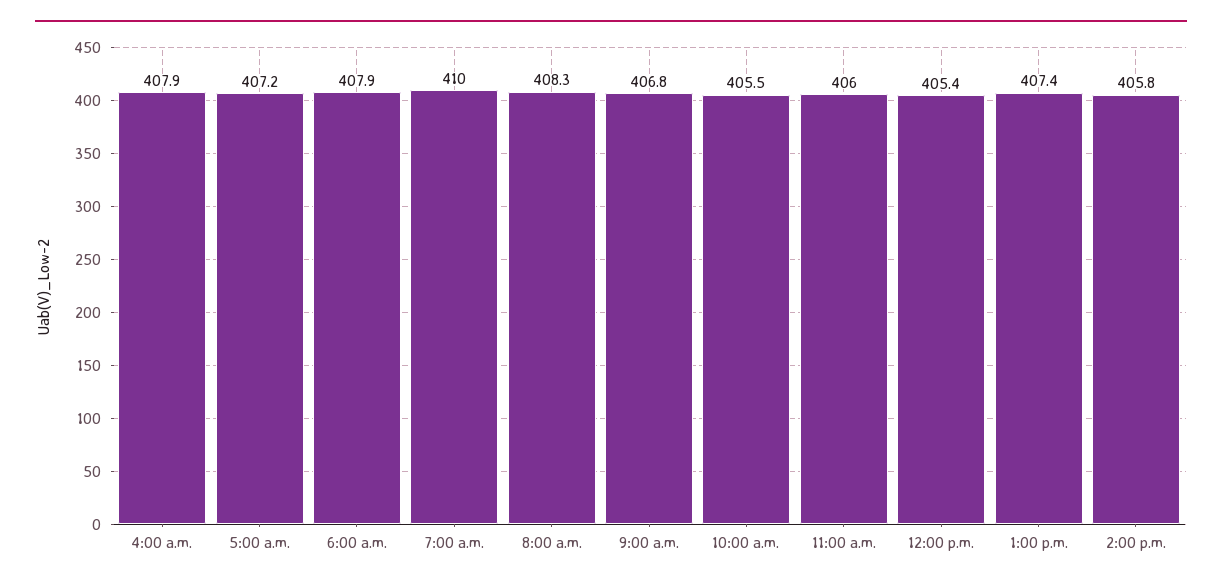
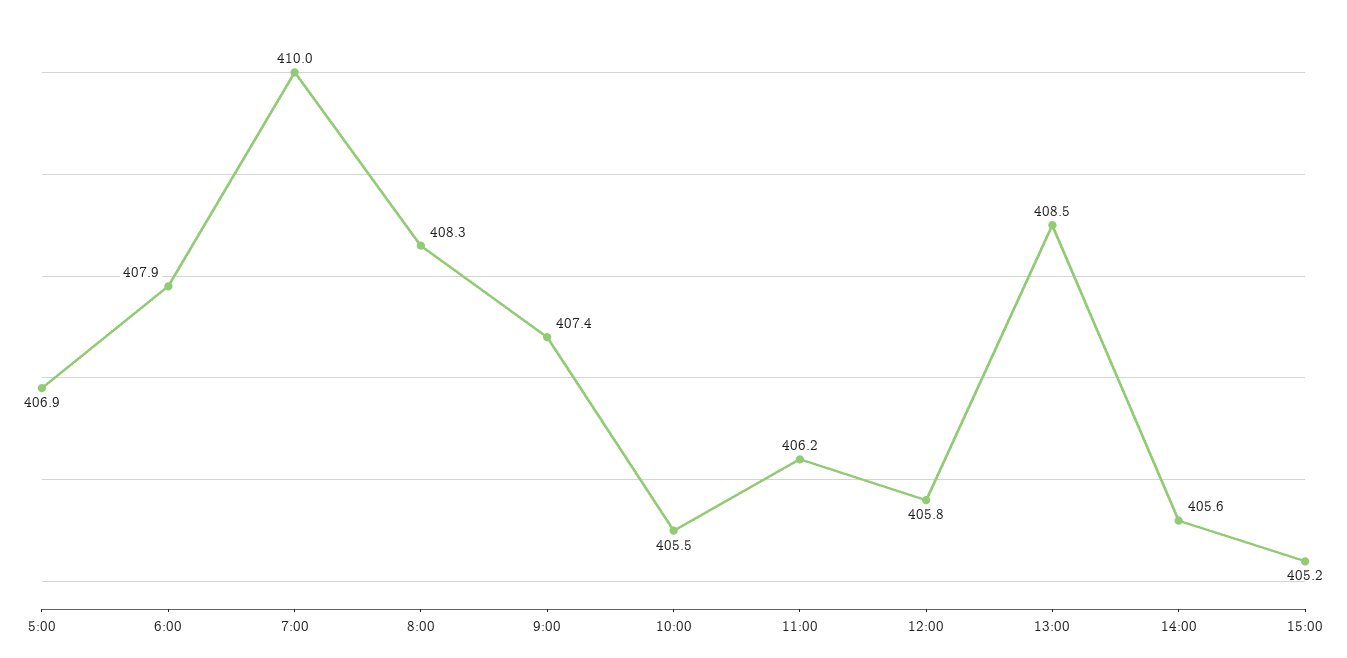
4:00 a.m.: 407.9 -> none
5:00 a.m.: 407.2 -> 406.9
9:00 a.m.: 406.8 -> 407.4
11:00 a.m.: 406 -> 406.2
12:00 p.m.: 405.4 -> 405.8
1:00 p.m.: 407.4 -> 408.5
2:00 p.m.: 405.8 -> 405.6
15:00: none -> 405.2

